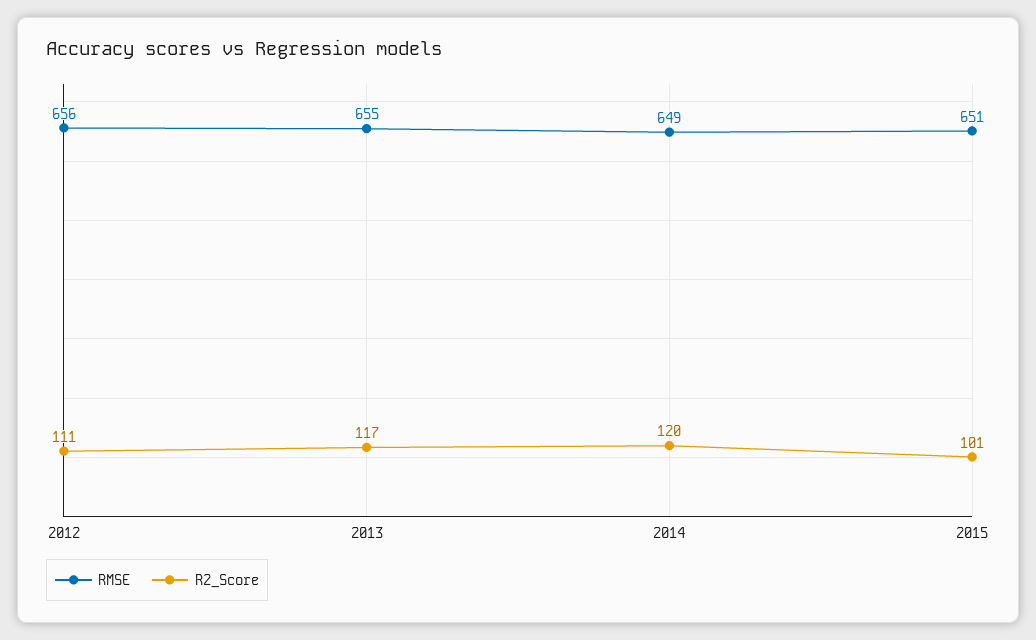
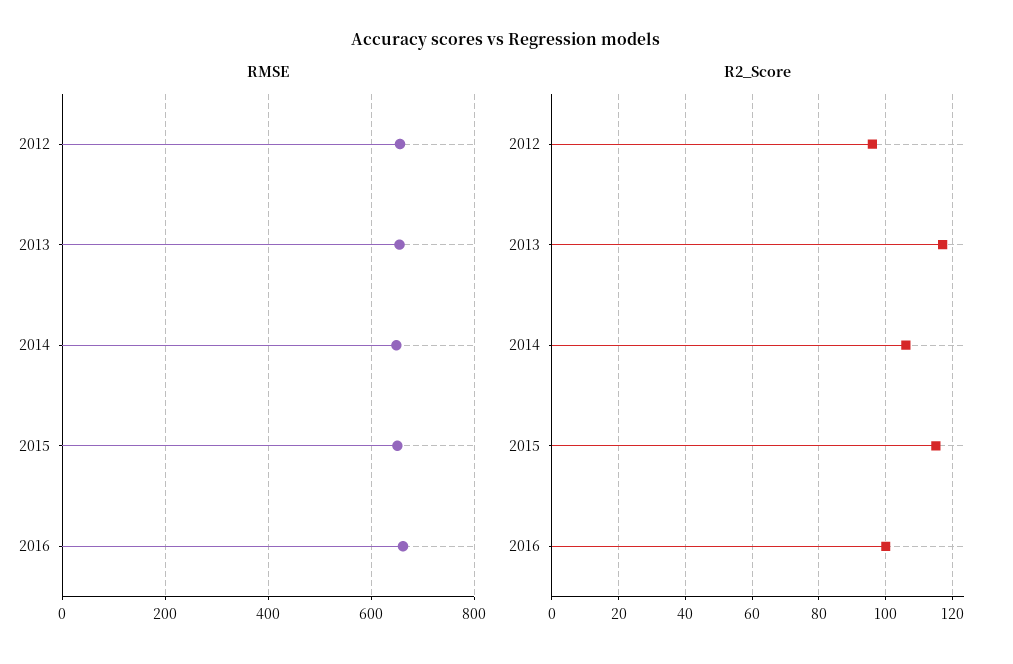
R2_Score, 2012: 111 -> 95
R2_Score, 2014: 120 -> 105
R2_Score, 2015: 101 -> 115
RMSE, 2016: none -> 660
R2_Score, 2016: none -> 100

